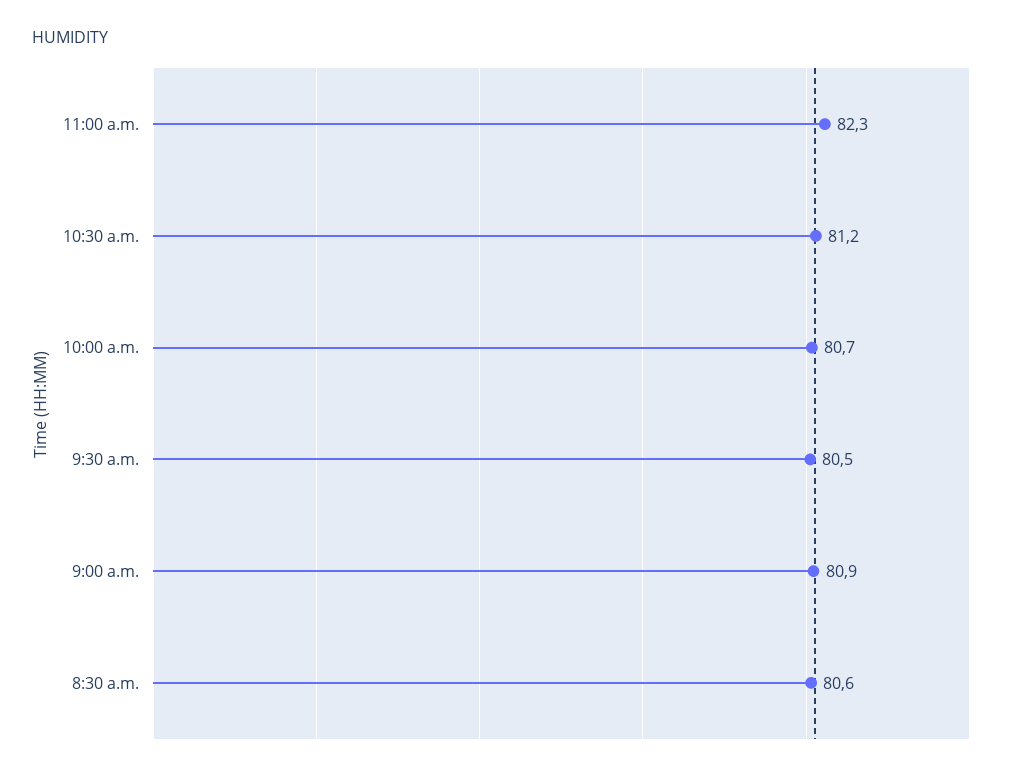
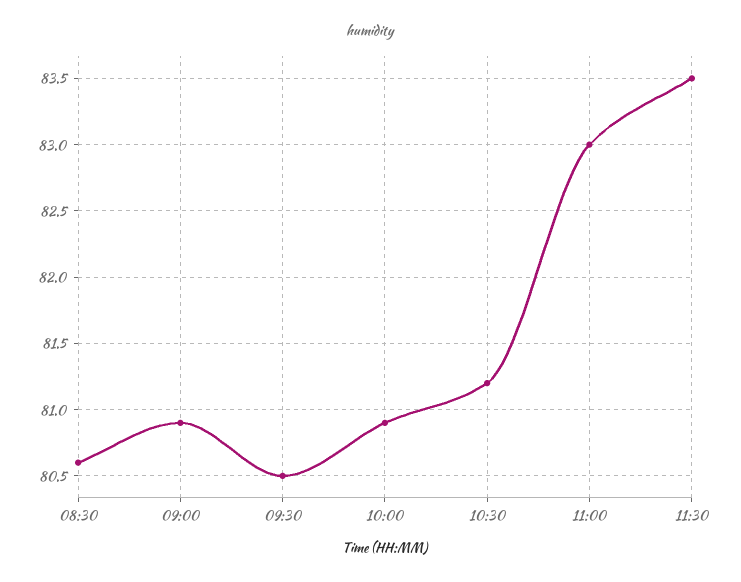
11:00 a.m.: 82.3 -> 83
10:00 a.m.: 80.7 -> 80.9
11:30: none -> 83.5

